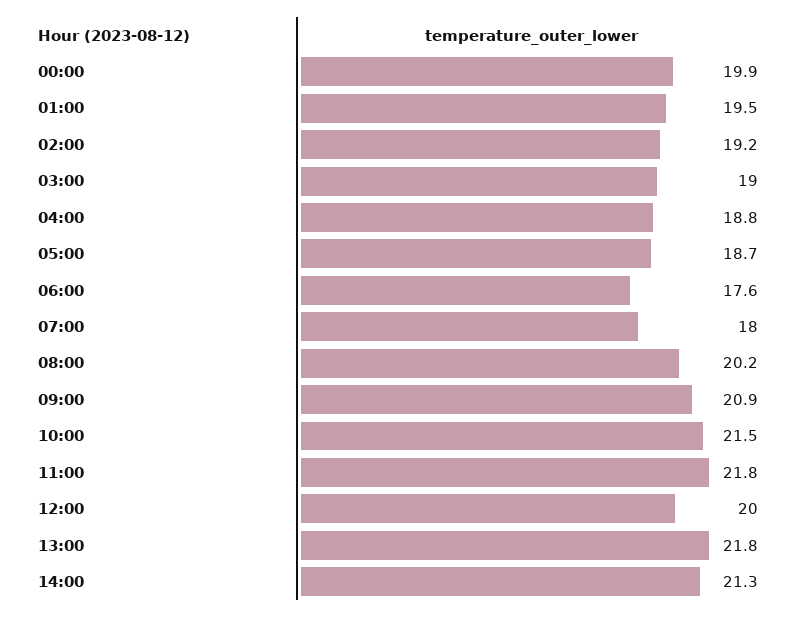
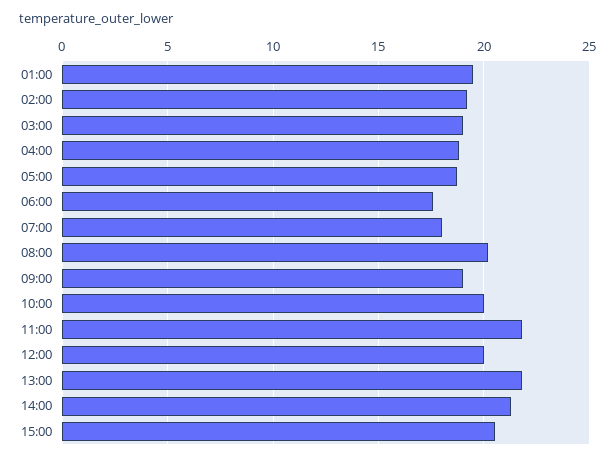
00:00: 19.9 -> none
09:00: 20.9 -> 19
10:00: 21.5 -> 20
15:00: none -> 20.5

